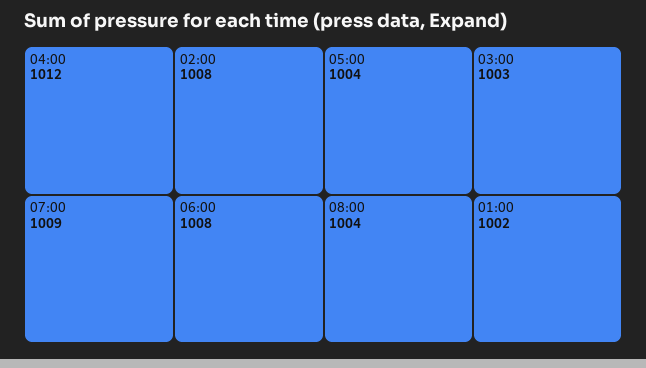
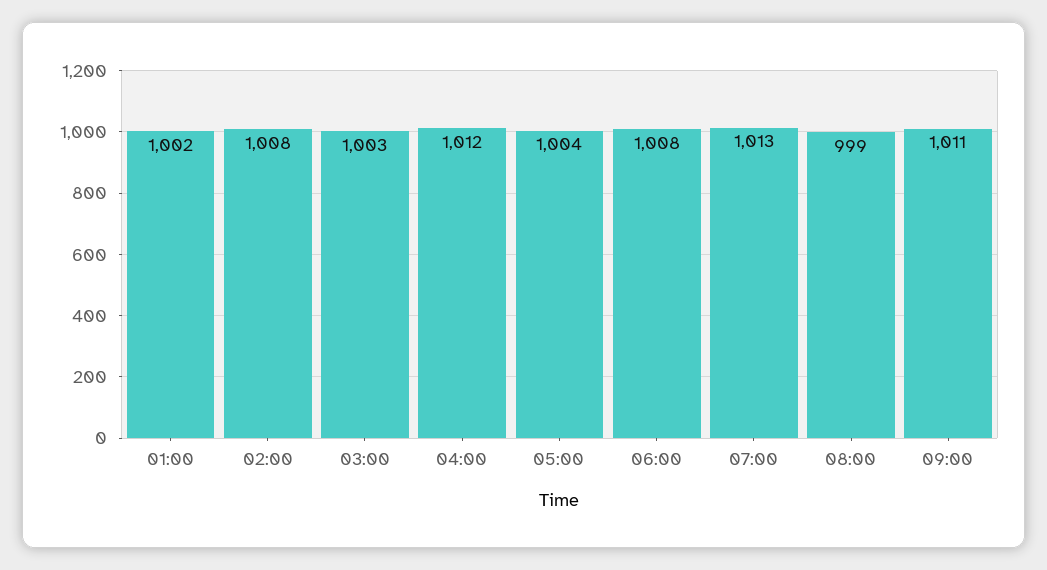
07:00: 1009 -> 1013
08:00: 1004 -> 999
09:00: none -> 1011

